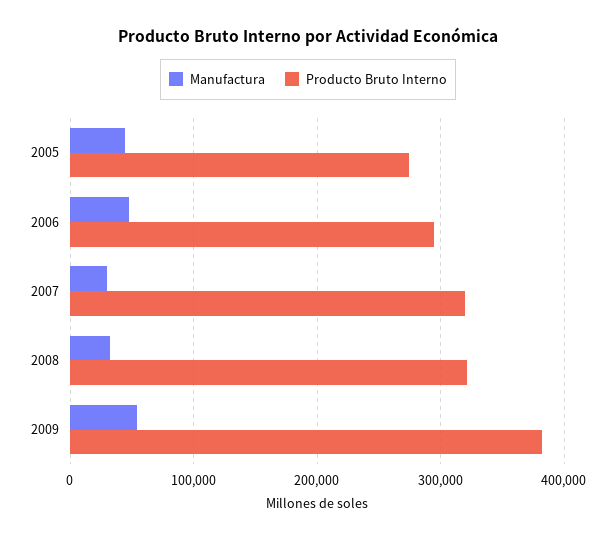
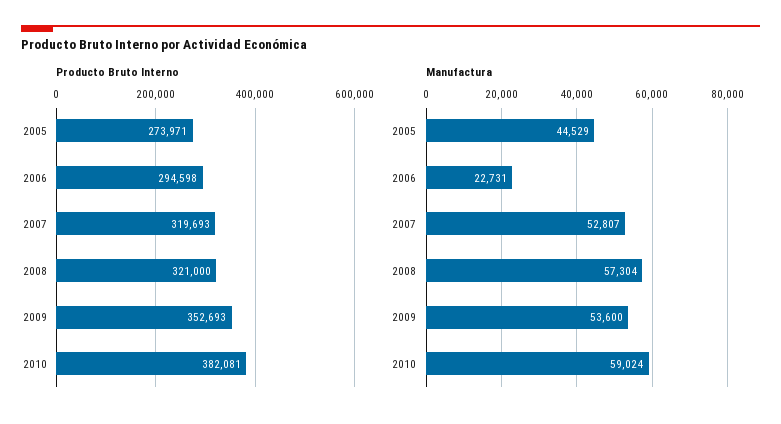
Manufactura, 2006: 50000 -> 22731
Manufactura, 2007: 30000 -> 52807
Manufactura, 2008: 30000 -> 57304
Producto Bruto Interno, 2009: 380000 -> 352693
Producto Bruto Interno, 2010: none -> 382081
Manufactura, 2010: none -> 59024

